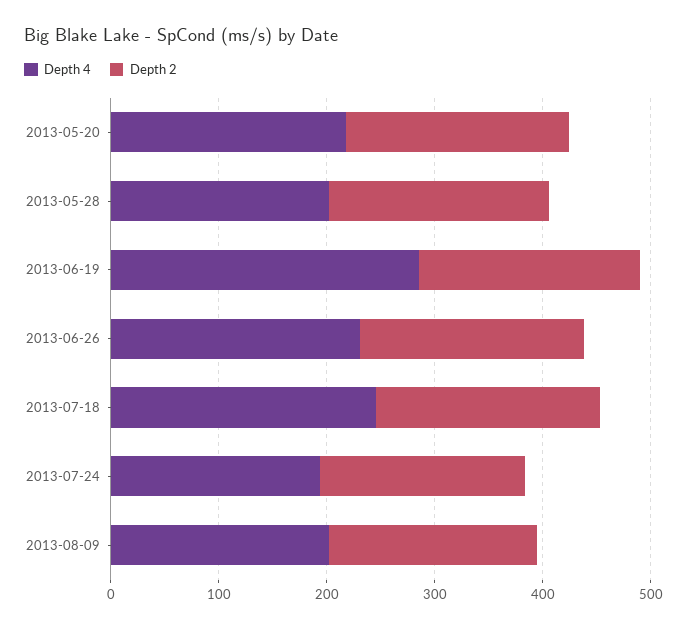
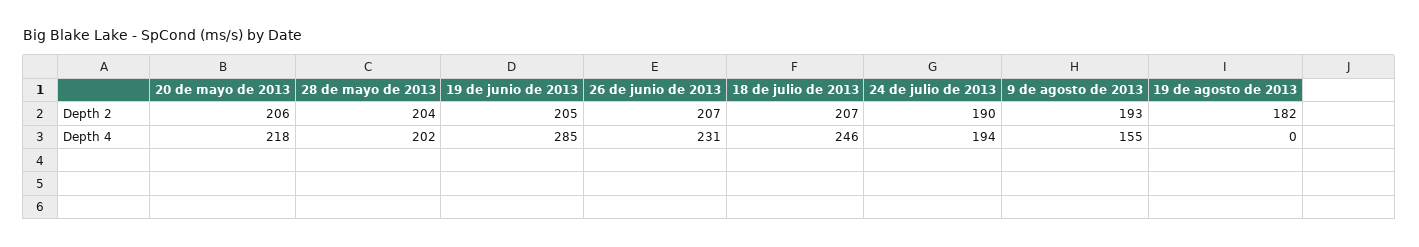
Depth 4, 2013-08-09: 200 -> 155
Depth 2, 19 de agosto de 2013: none -> 182
Depth 4, 19 de agosto de 2013: none -> 0

